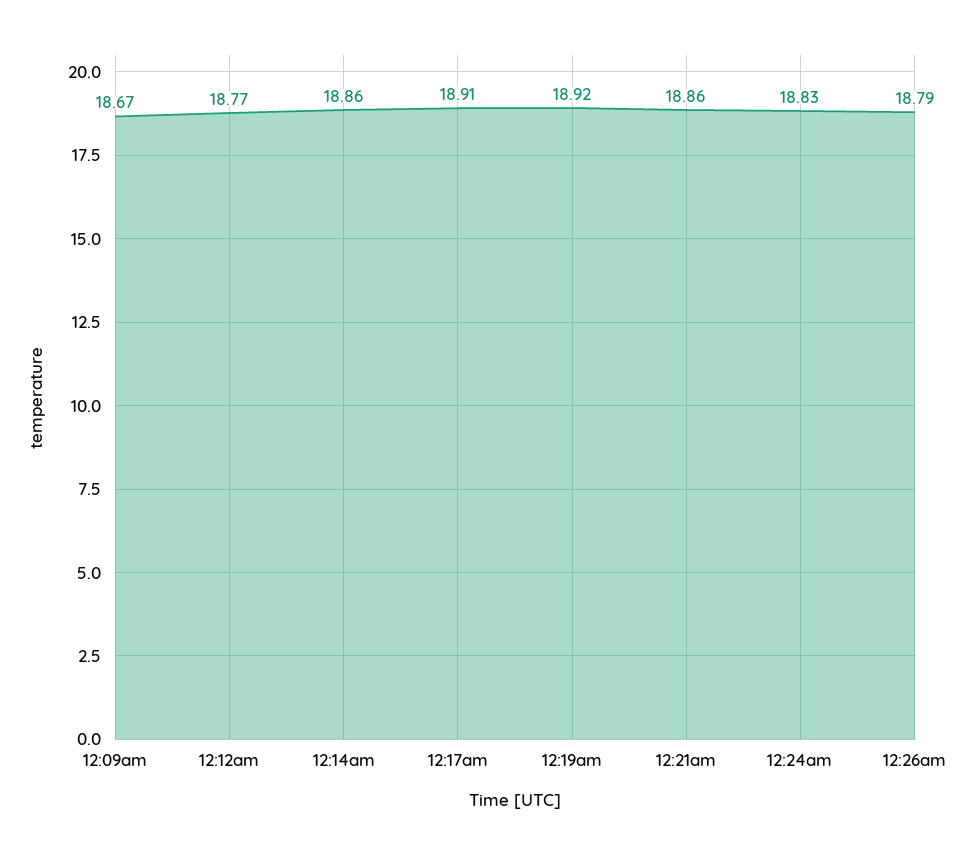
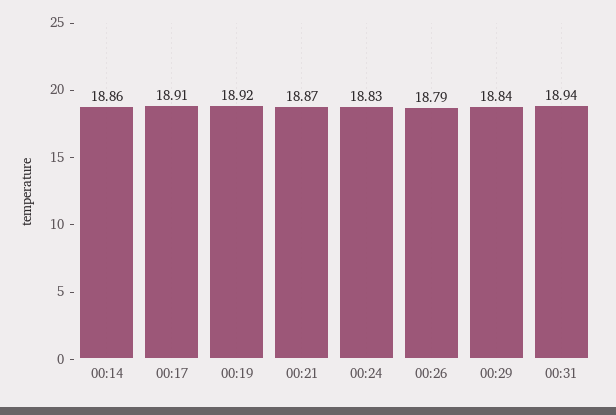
12:09am: 18.67 -> none
12:12am: 18.77 -> none
12:21am: 18.86 -> 18.87
00:29: none -> 18.84
00:31: none -> 18.94

